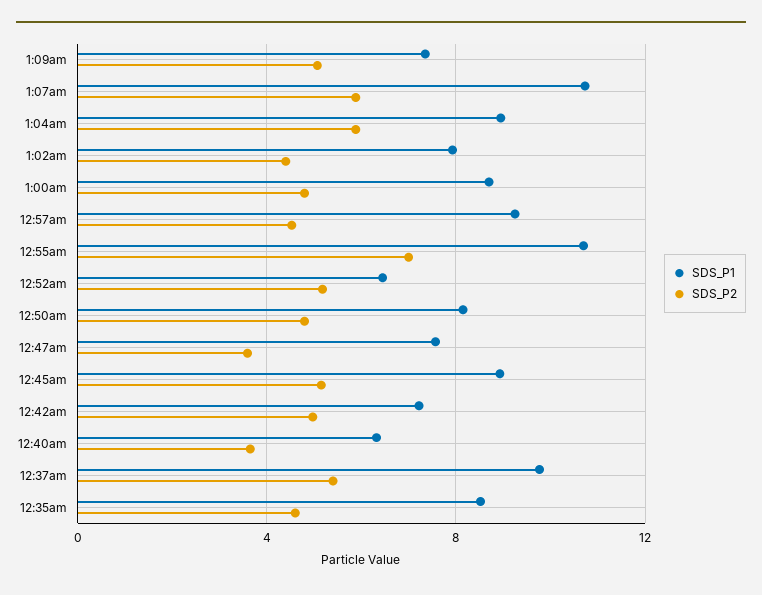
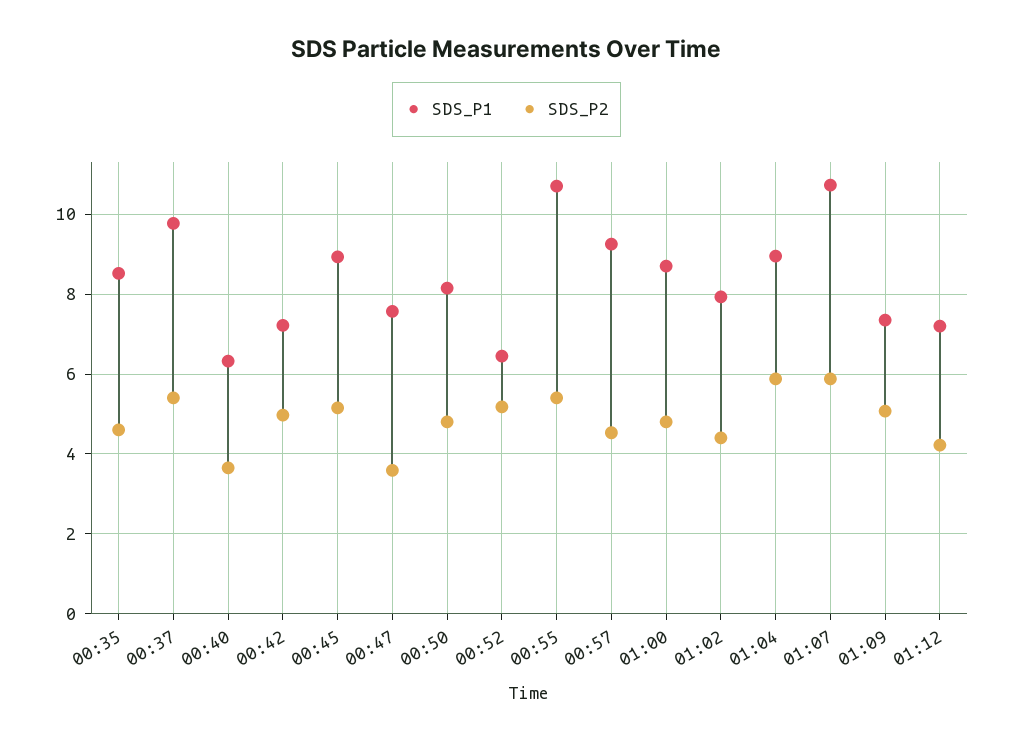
SDS_P2, 12:55am: 7 -> 5.4
SDS_P1, 01:12: none -> 7.2
SDS_P2, 01:12: none -> 4.2

